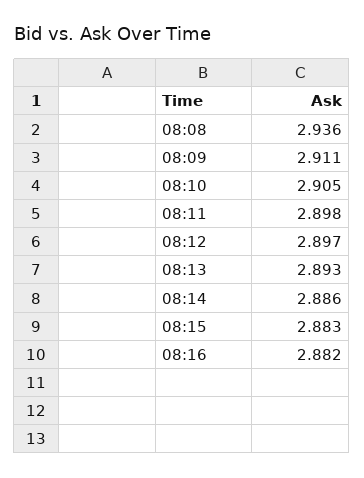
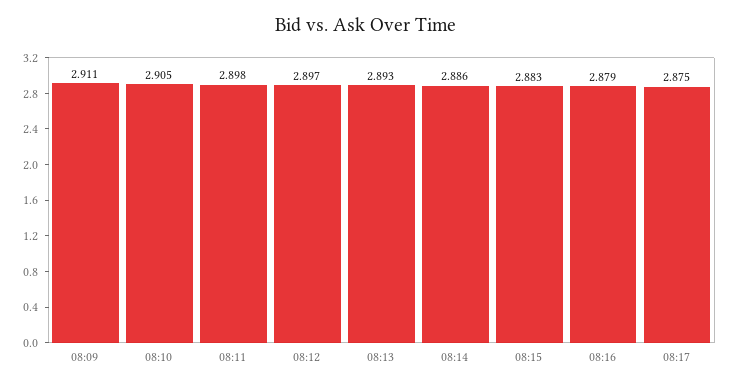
08:08: 2.936 -> none
08:16: 2.882 -> 2.879
08:17: none -> 2.875

